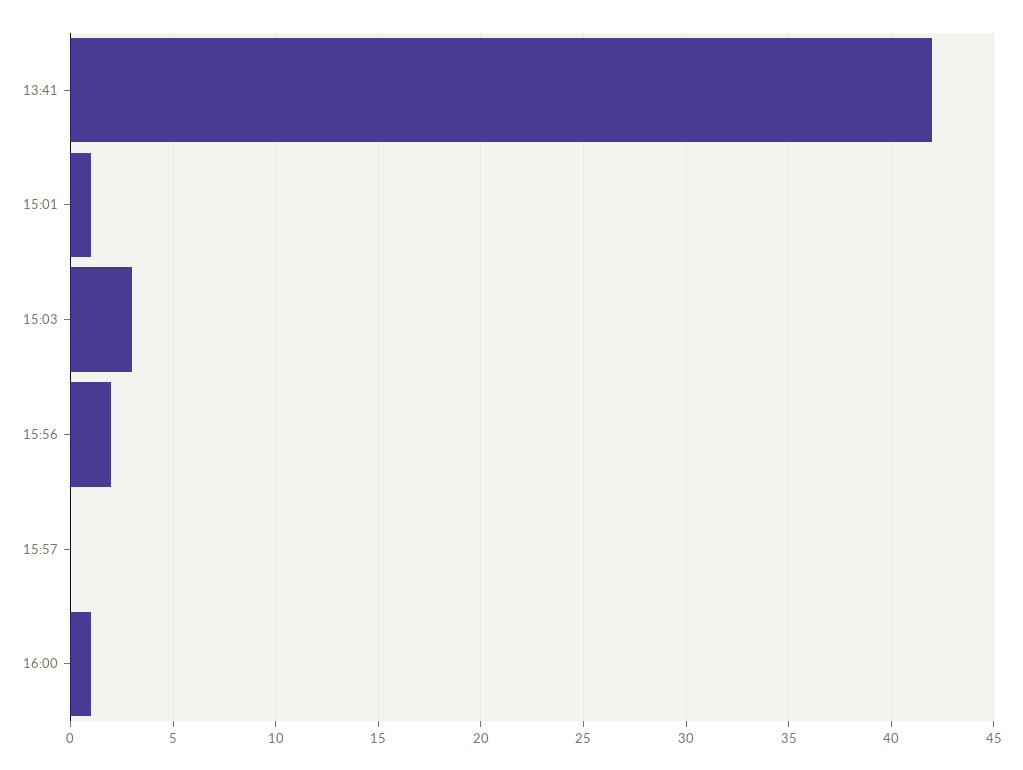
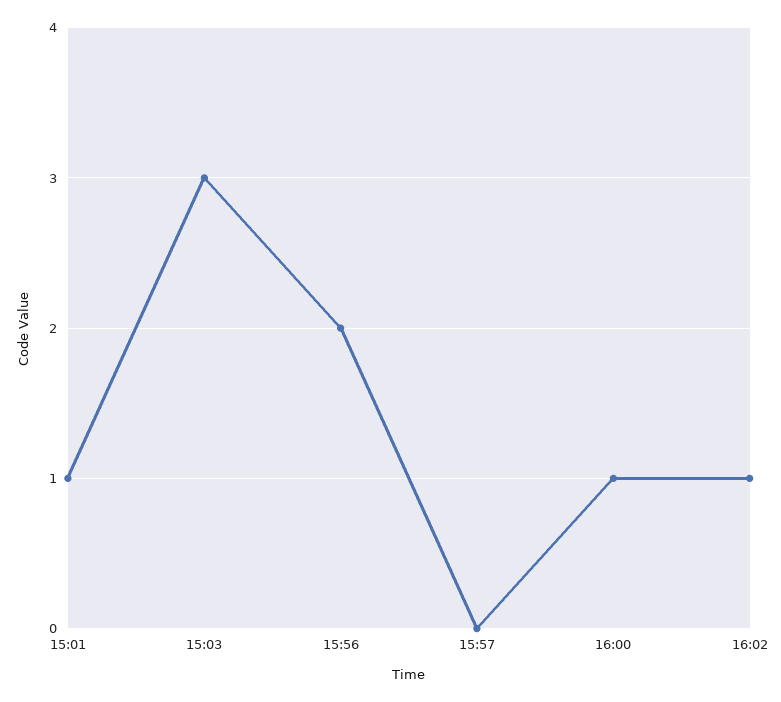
13:41: 42 -> none
16:02: none -> 1

